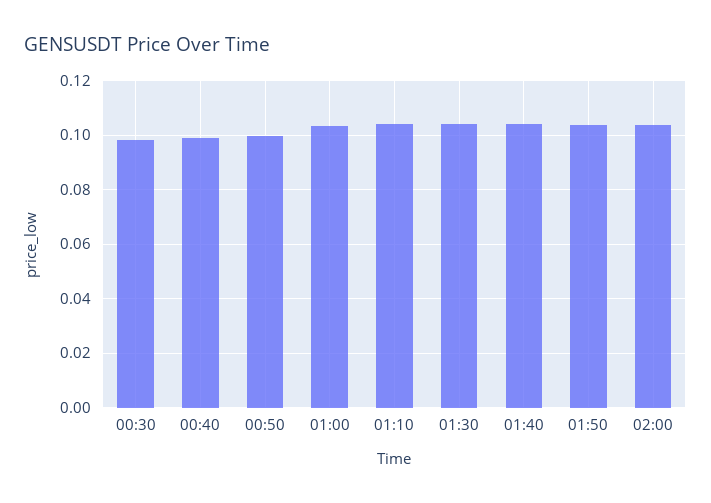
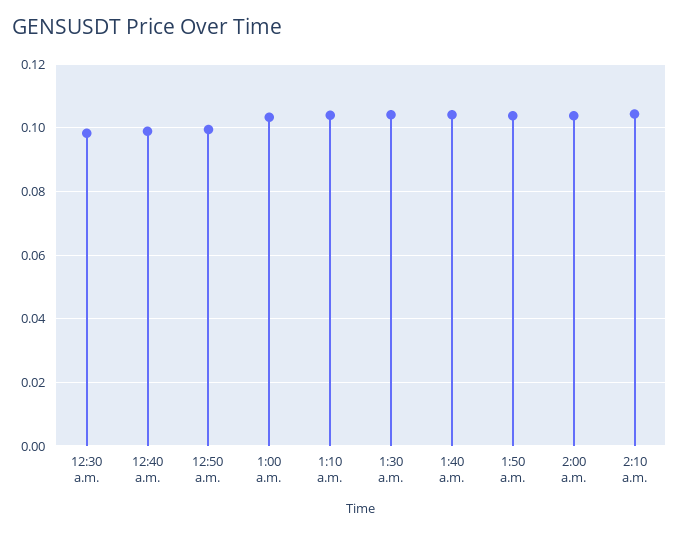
2:10 a.m.: none -> 0.104

